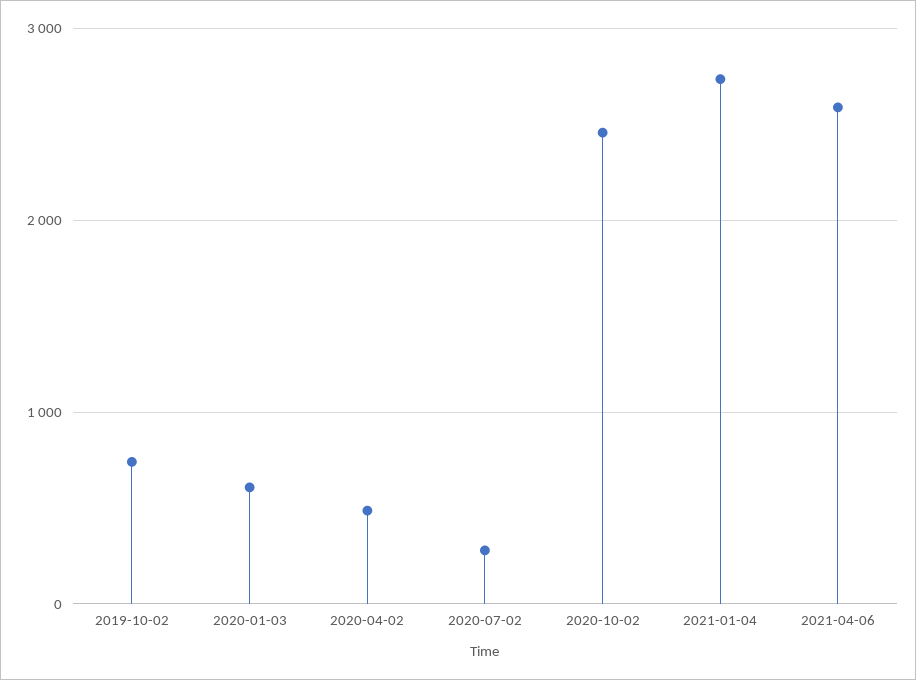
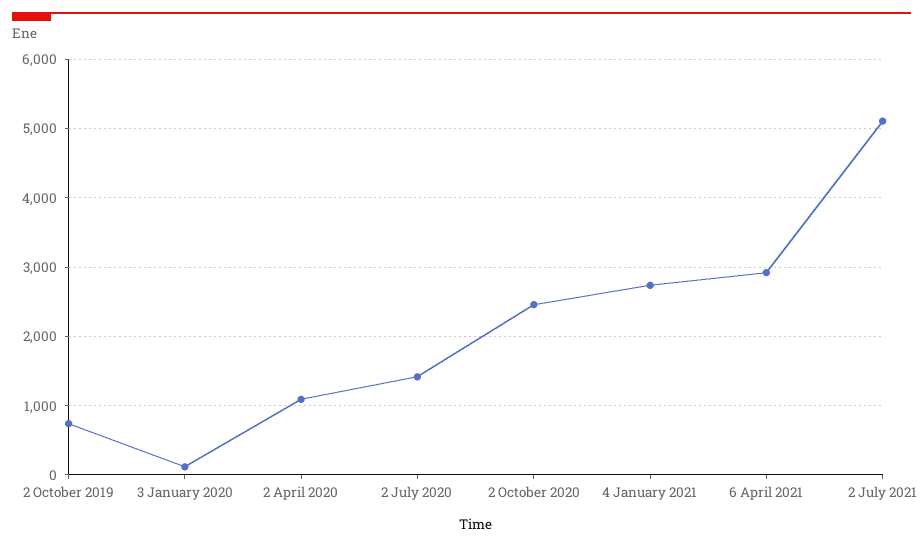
2020-01-03: 600 -> 100
2020-04-02: 500 -> 1100
2020-07-02: 300 -> 1400
2021-04-06: 2600 -> 2900
2 July 2021: none -> 5100

